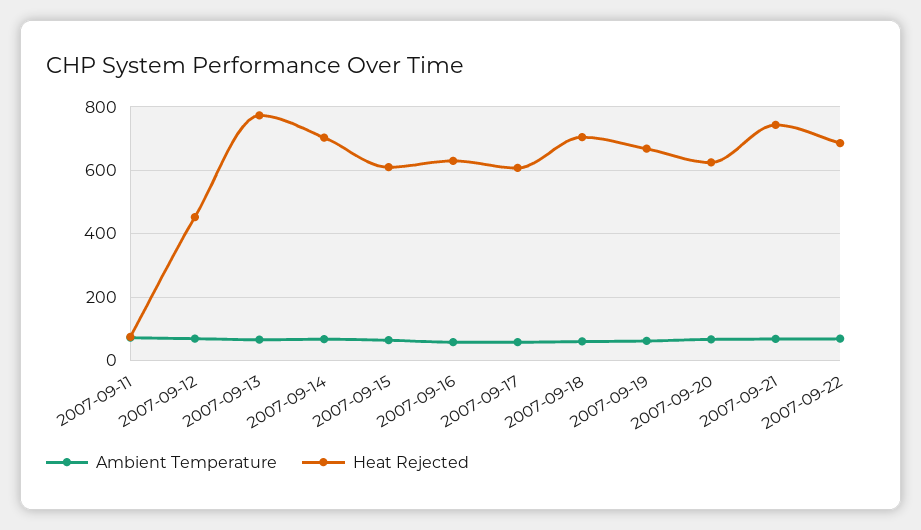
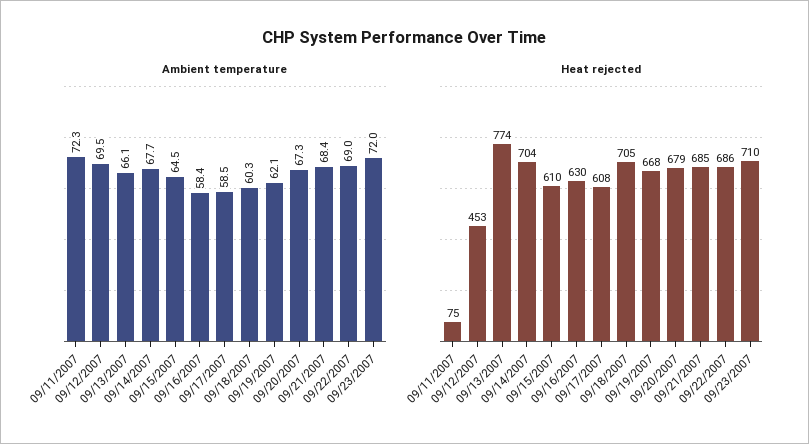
Heat Rejected, 2007-09-20: 620 -> 679
Heat Rejected, 2007-09-21: 740 -> 685
Ambient Temperature, 09/23/2007: none -> 72
Heat Rejected, 09/23/2007: none -> 710

